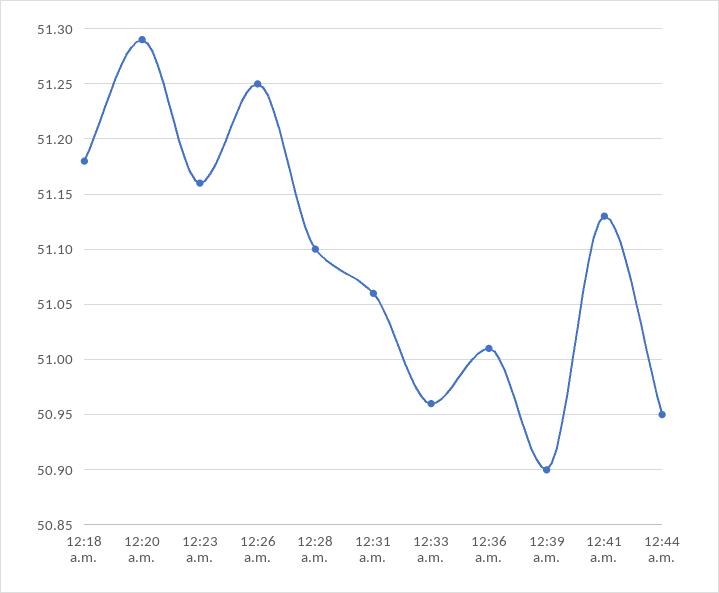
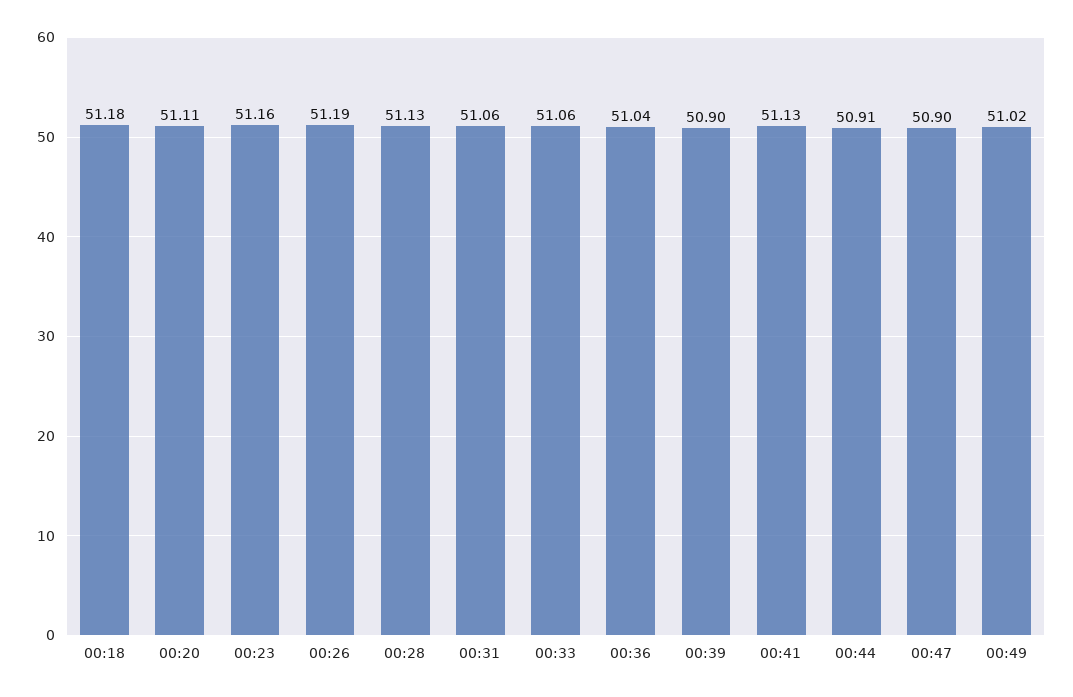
12:20 a.m.: 51.29 -> 51.11
12:26 a.m.: 51.25 -> 51.19
12:28 a.m.: 51.1 -> 51.13
12:33 a.m.: 50.96 -> 51.06
12:36 a.m.: 51.01 -> 51.04
12:44 a.m.: 50.95 -> 50.91
00:47: none -> 50.9
00:49: none -> 51.02

